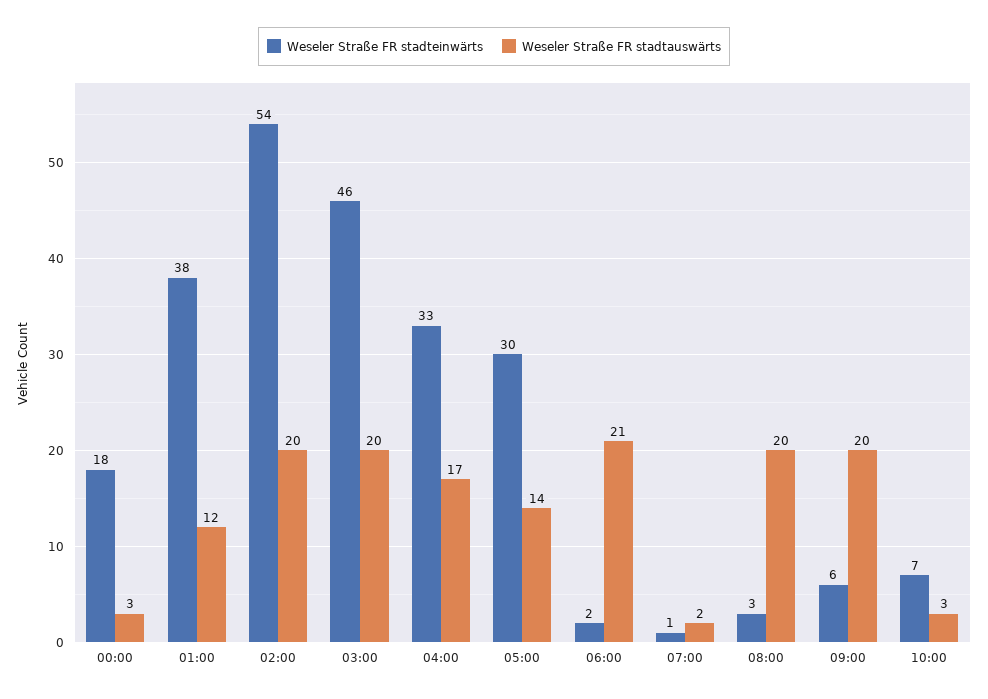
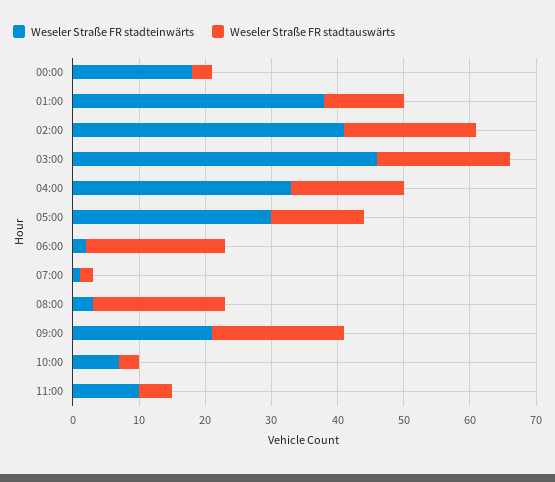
Weseler Straße FR stadteinwärts, 02:00: 54 -> 40
Weseler Straße FR stadteinwärts, 09:00: 6 -> 20
Weseler Straße FR stadteinwärts, 11:00: none -> 10
Weseler Straße FR stadtauswärts, 11:00: none -> 5

